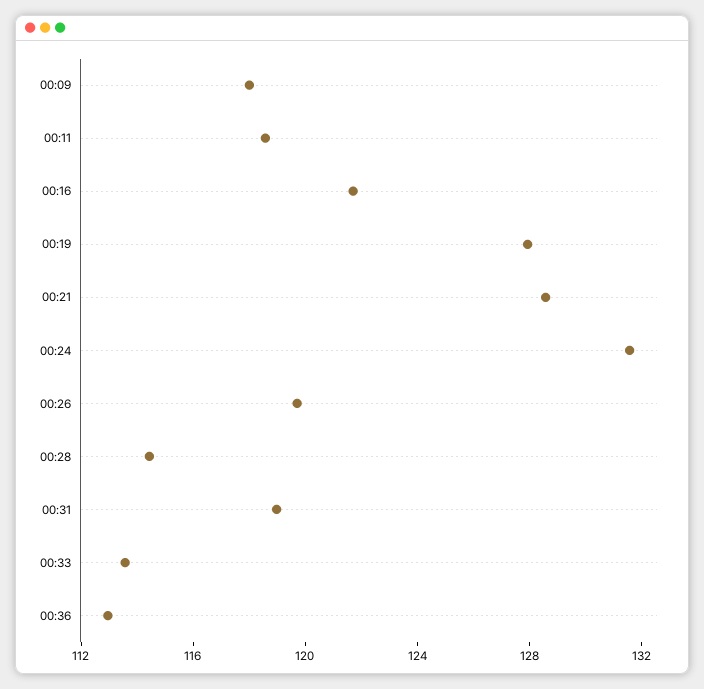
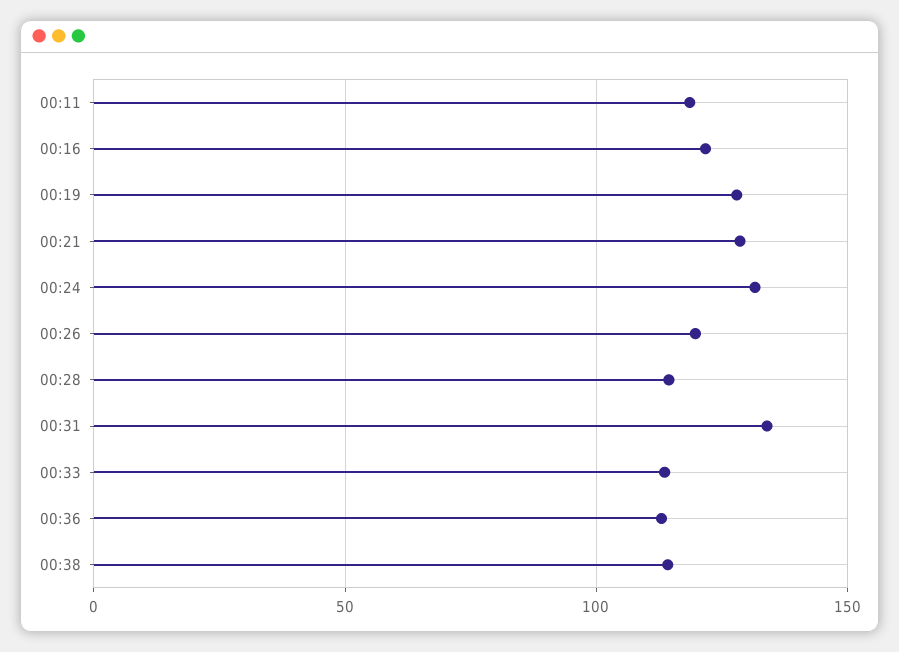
00:09: 118 -> none
00:31: 119 -> 135
00:38: none -> 115

